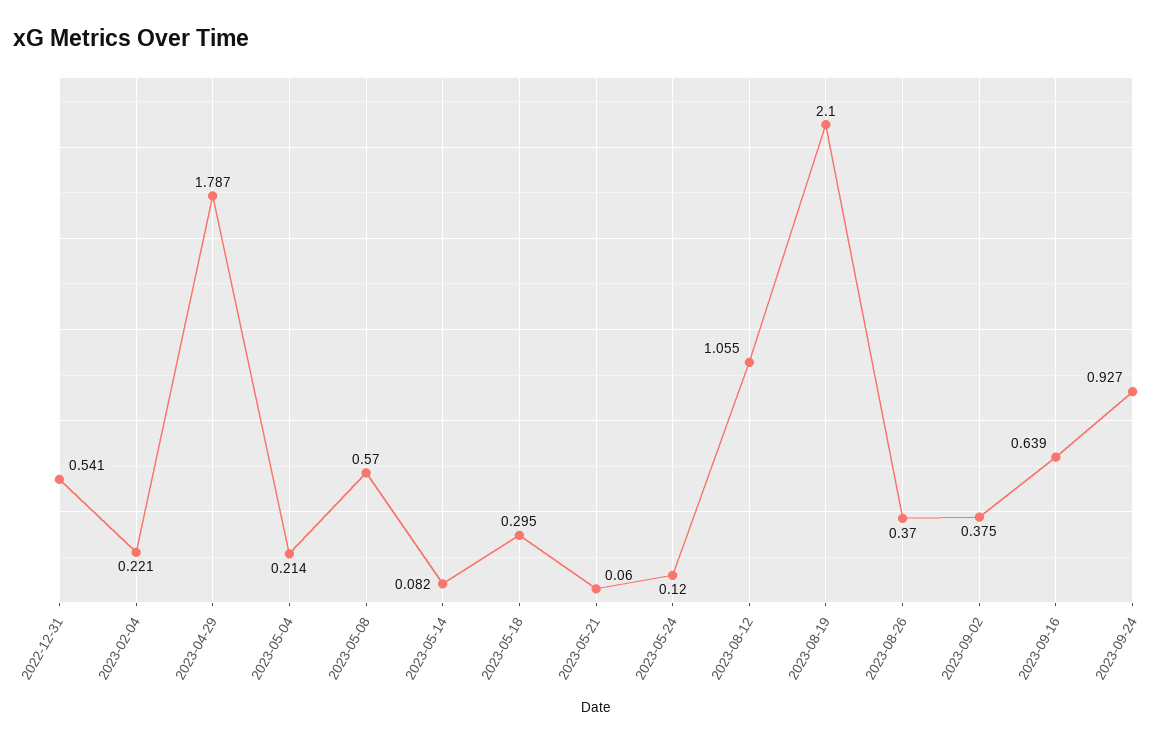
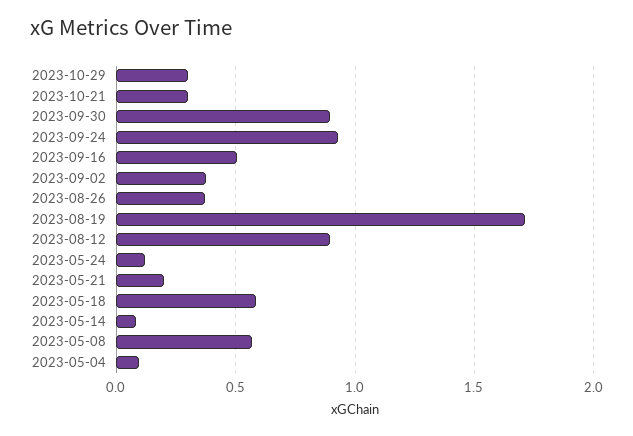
2022-12-31: 0.541 -> none
2023-02-04: 0.221 -> none
2023-04-29: 1.787 -> none
2023-05-04: 0.214 -> 0.1
2023-05-18: 0.295 -> 0.6
2023-05-21: 0.06 -> 0.2
2023-08-12: 1.055 -> 0.9
2023-08-19: 2.1 -> 1.7
2023-09-16: 0.639 -> 0.5
2023-10-29: none -> 0.3
2023-10-21: none -> 0.3
2023-09-30: none -> 0.9

